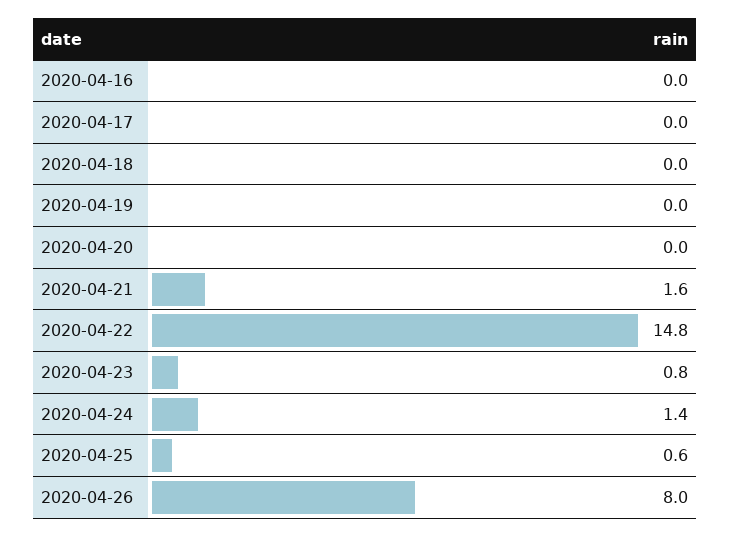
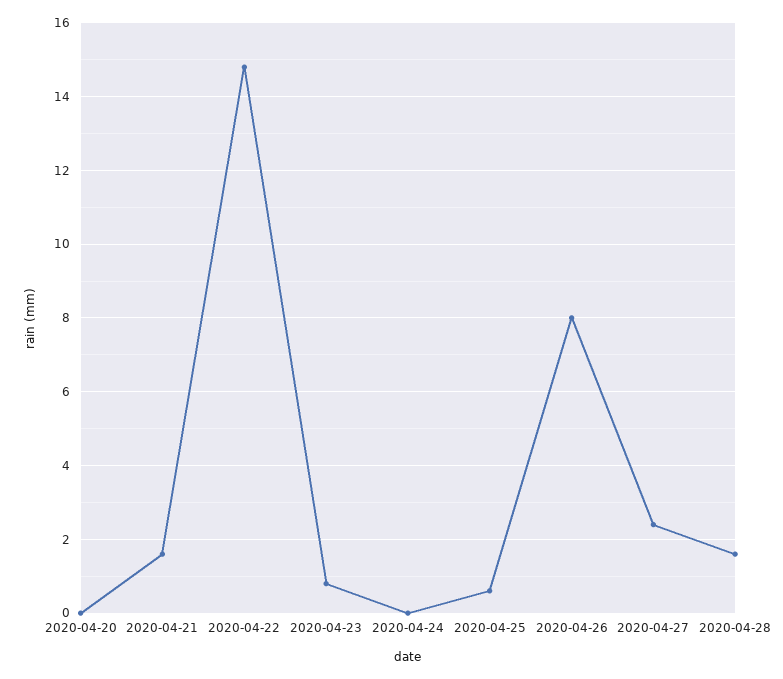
2020-04-16: 0 -> none
2020-04-17: 0 -> none
2020-04-18: 0 -> none
2020-04-19: 0 -> none
2020-04-24: 1.4 -> 0
2020-04-27: none -> 2.5
2020-04-28: none -> 1.5

